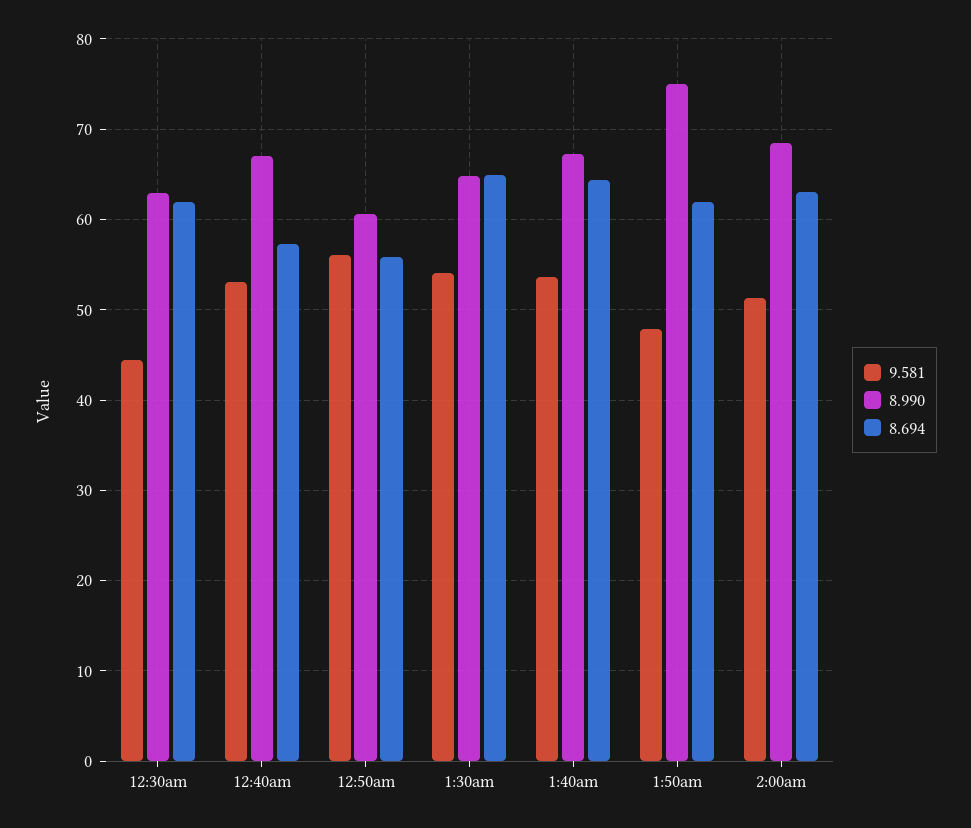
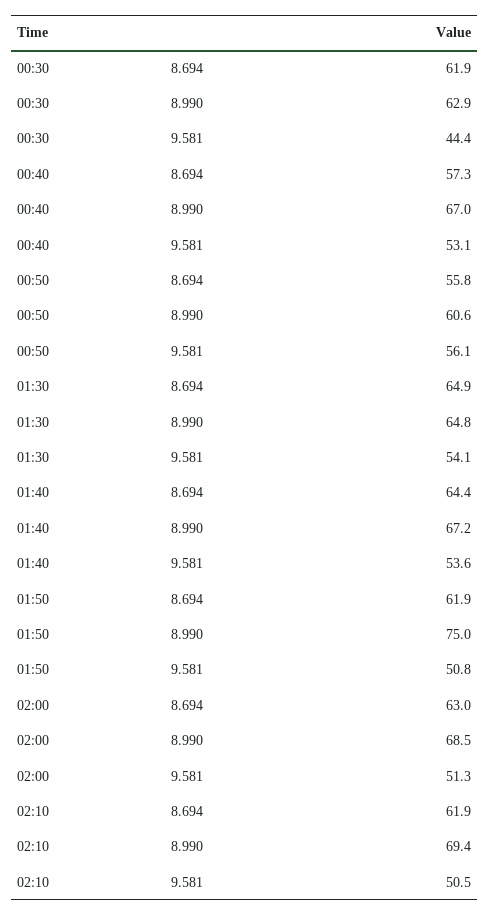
9.581, 1:50am: 48 -> 50.8
8.694, 02:10: none -> 61.9
8.990, 02:10: none -> 69.4
9.581, 02:10: none -> 50.5

